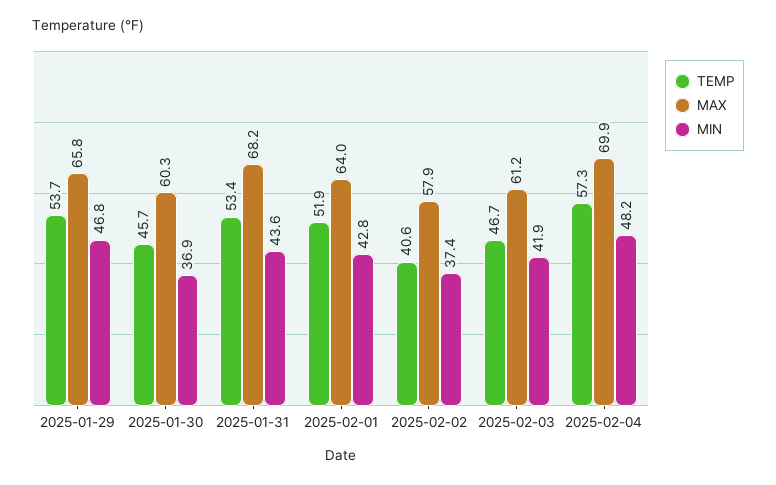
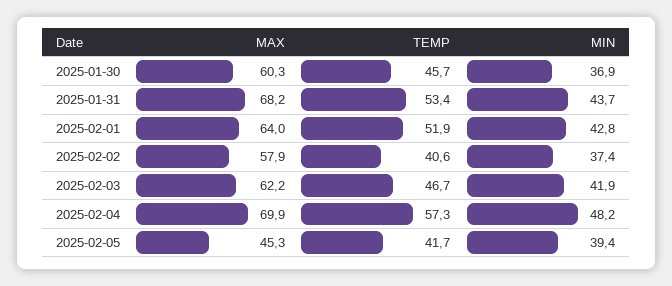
TEMP, 2025-01-29: 53.7 -> none
MAX, 2025-01-29: 65.8 -> none
MIN, 2025-01-29: 46.8 -> none
MIN, 2025-01-31: 43.6 -> 43.7
MAX, 2025-02-03: 61.2 -> 62.2
MAX, 2025-02-05: none -> 45.3
TEMP, 2025-02-05: none -> 41.7
MIN, 2025-02-05: none -> 39.4

